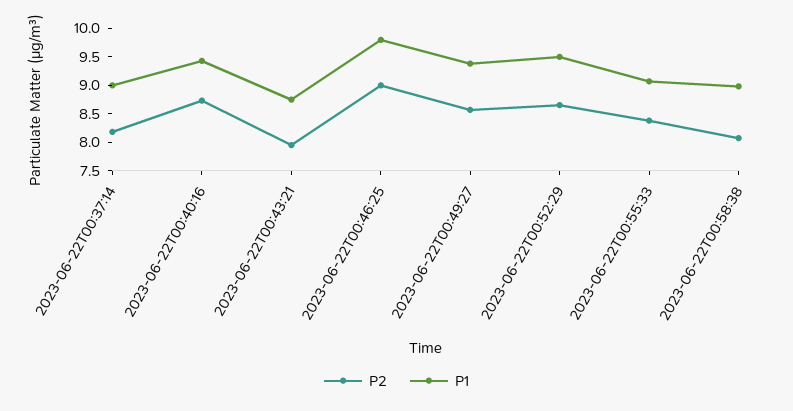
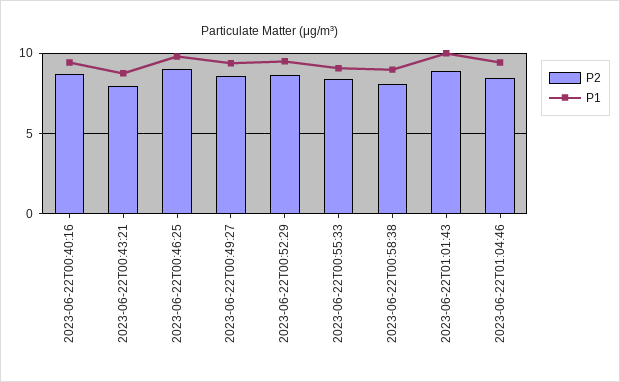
P2, 2023-06-22T00:37:14: 8.25 -> none
P1, 2023-06-22T00:37:14: 9 -> none
P2, 2023-06-22T01:01:43: none -> 9
P1, 2023-06-22T01:01:43: none -> 10
P2, 2023-06-22T01:04:46: none -> 8.5
P1, 2023-06-22T01:04:46: none -> 9.5

